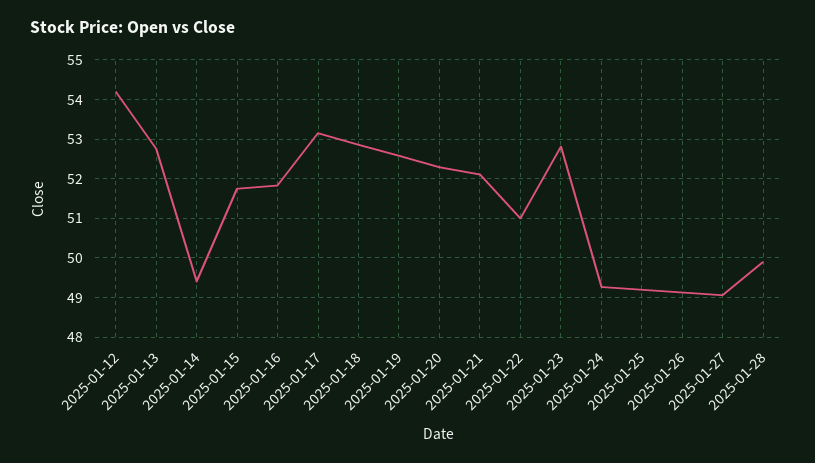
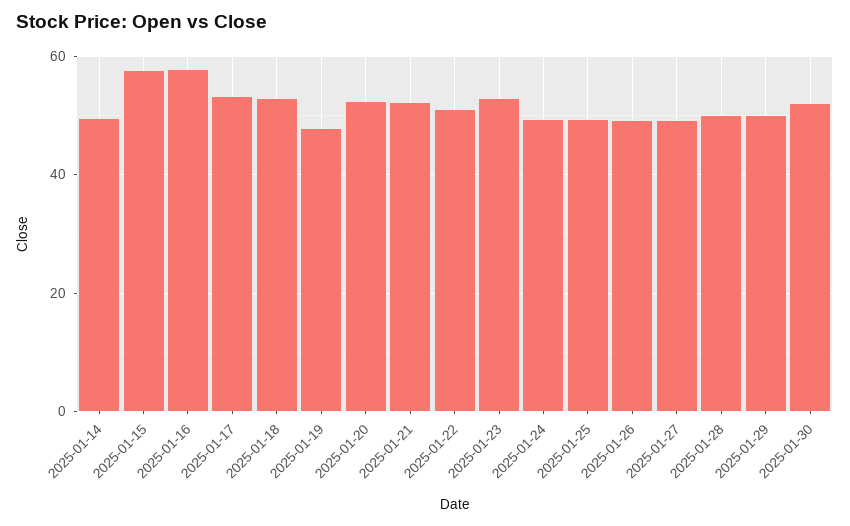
2025-01-12: 54.2 -> none
2025-01-13: 52.8 -> none
2025-01-15: 51.8 -> 58
2025-01-16: 51.8 -> 58
2025-01-19: 52.6 -> 48
2025-01-29: none -> 50
2025-01-30: none -> 52

